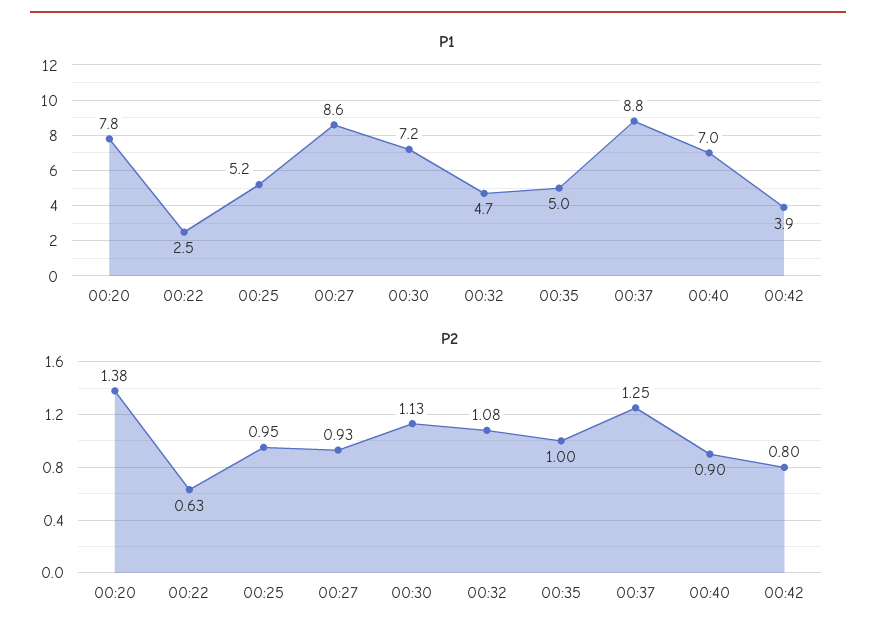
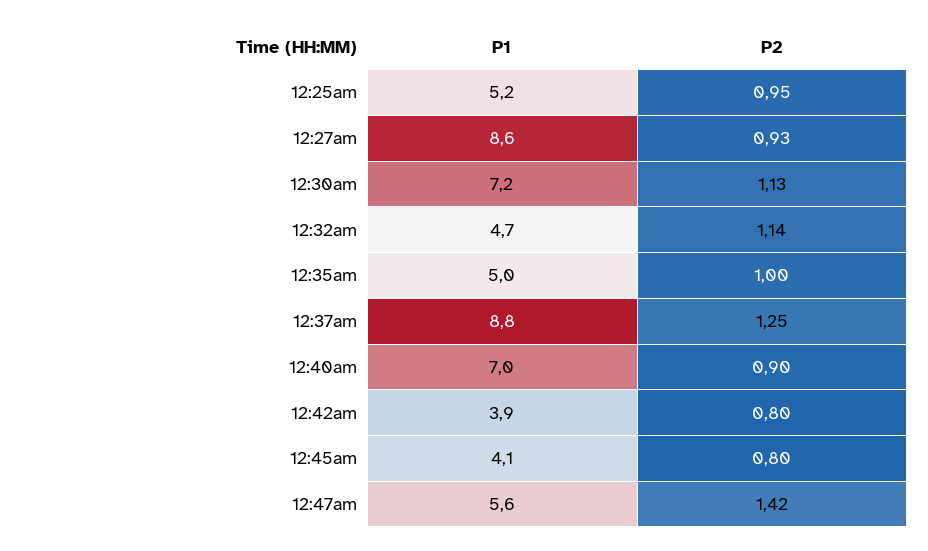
P1, 00:20: 7.8 -> none
P1, 00:22: 2.5 -> none
P2, 00:20: 1.38 -> none
P2, 00:22: 0.63 -> none
P2, 00:32: 1.08 -> 1.14
P1, 12:45am: none -> 4.1
P2, 12:45am: none -> 0.8
P1, 12:47am: none -> 5.6
P2, 12:47am: none -> 1.42

